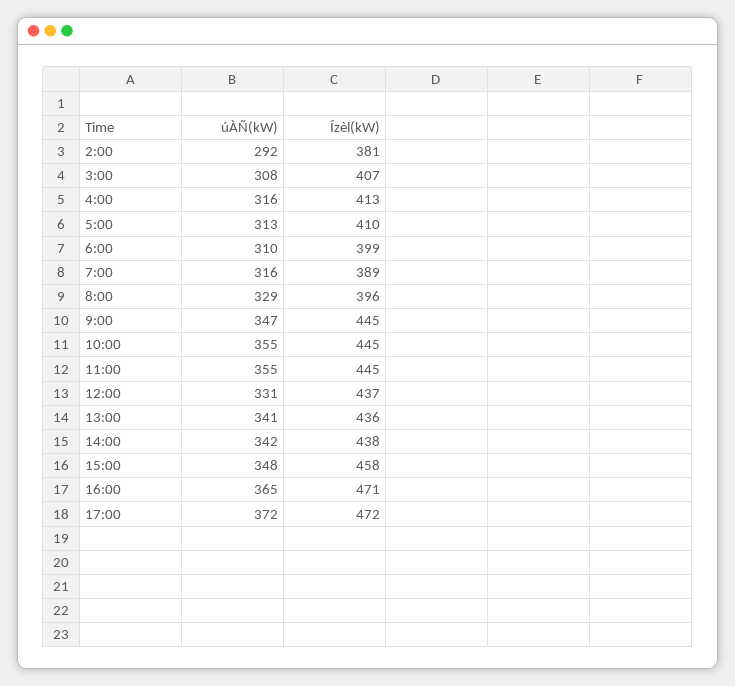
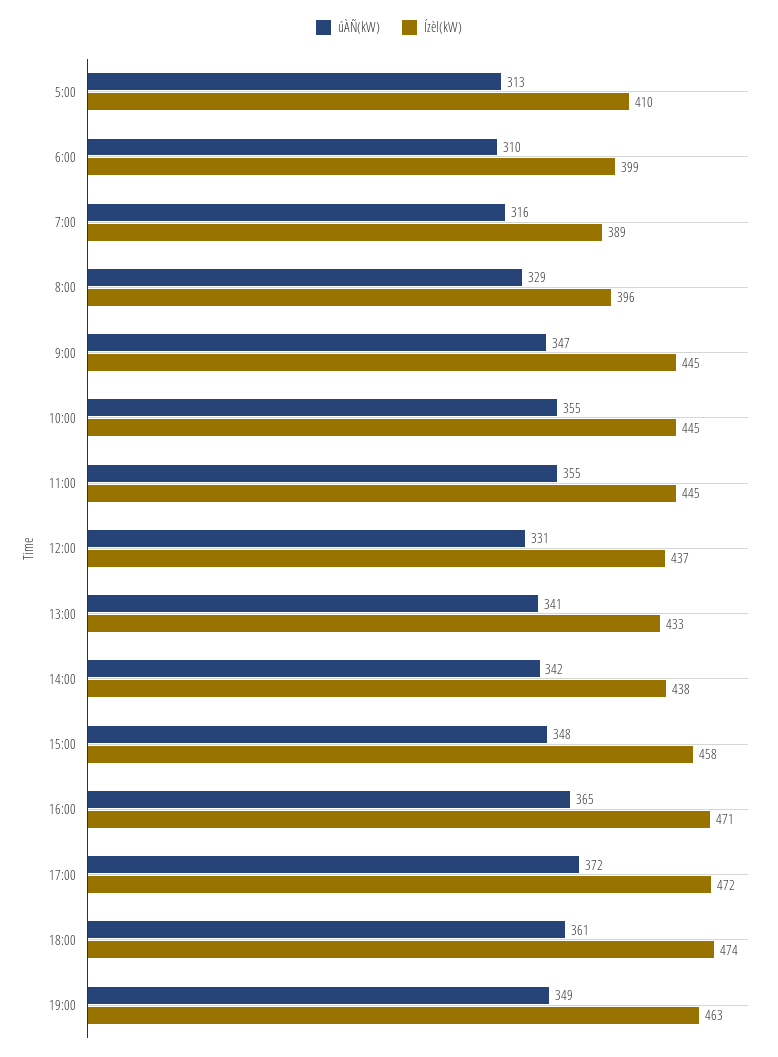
úÀÑ(kW), 2:00: 292 -> none
Ízèl(kW), 2:00: 381 -> none
úÀÑ(kW), 3:00: 308 -> none
Ízèl(kW), 3:00: 407 -> none
úÀÑ(kW), 4:00: 316 -> none
Ízèl(kW), 4:00: 413 -> none
Ízèl(kW), 13:00: 436 -> 433
úÀÑ(kW), 18:00: none -> 361
Ízèl(kW), 18:00: none -> 474
úÀÑ(kW), 19:00: none -> 349
Ízèl(kW), 19:00: none -> 463

